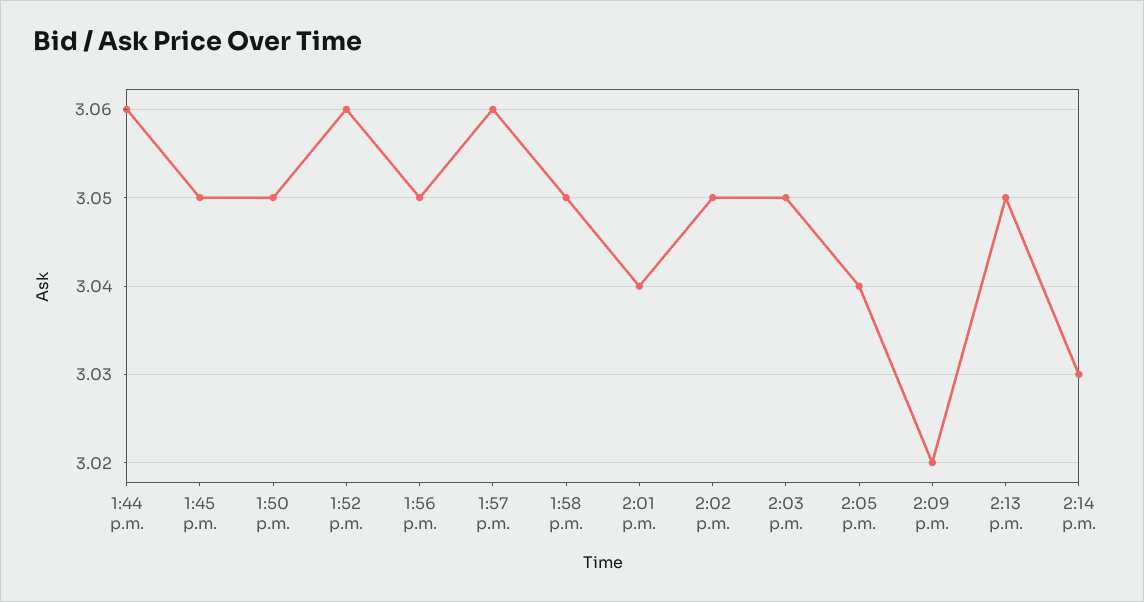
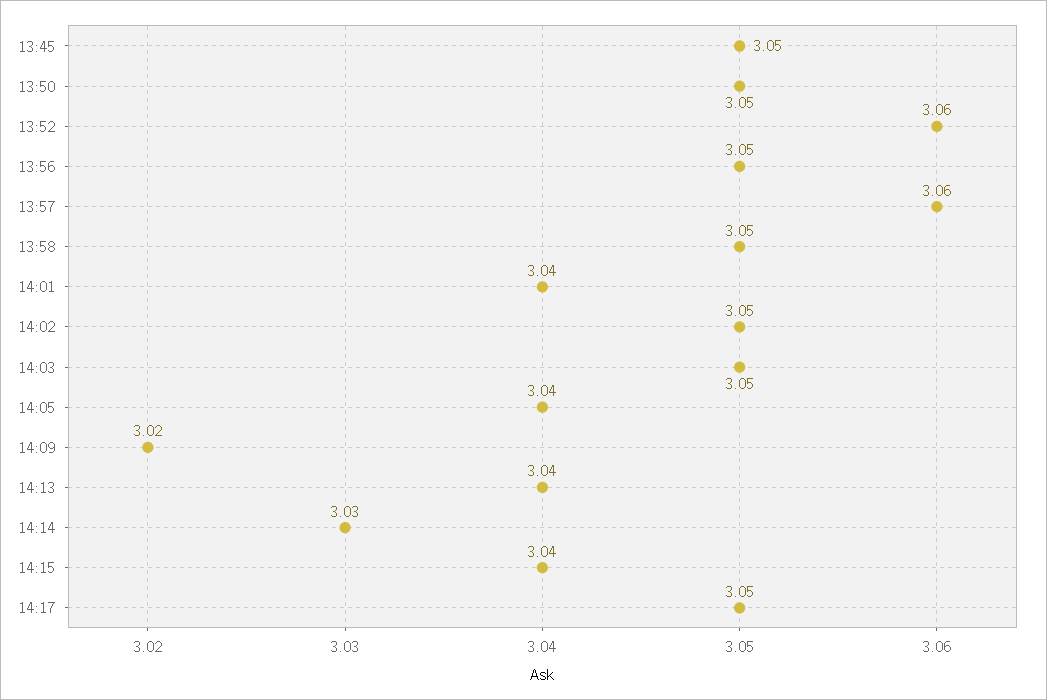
1:44 p.m.: 3.06 -> none
2:13 p.m.: 3.05 -> 3.04
14:15: none -> 3.04
14:17: none -> 3.05

